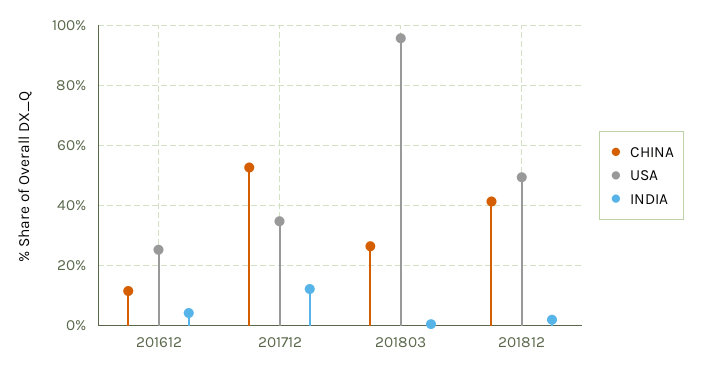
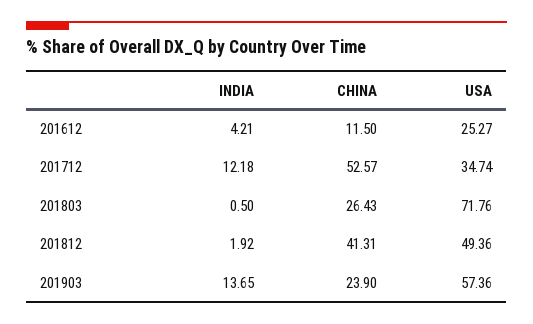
USA, 201803: 96 -> 71.76
INDIA, 201903: none -> 13.65
CHINA, 201903: none -> 23.9
USA, 201903: none -> 57.36

